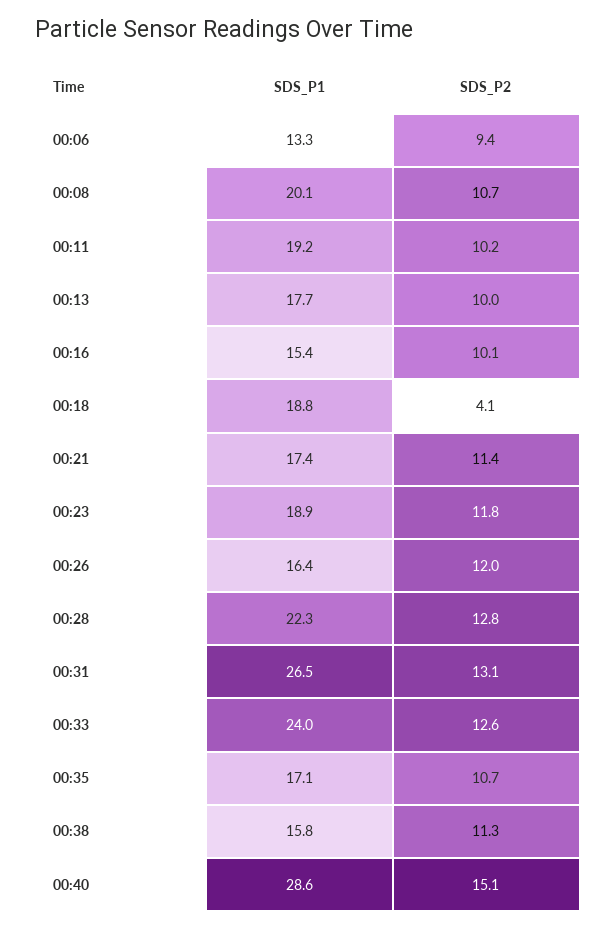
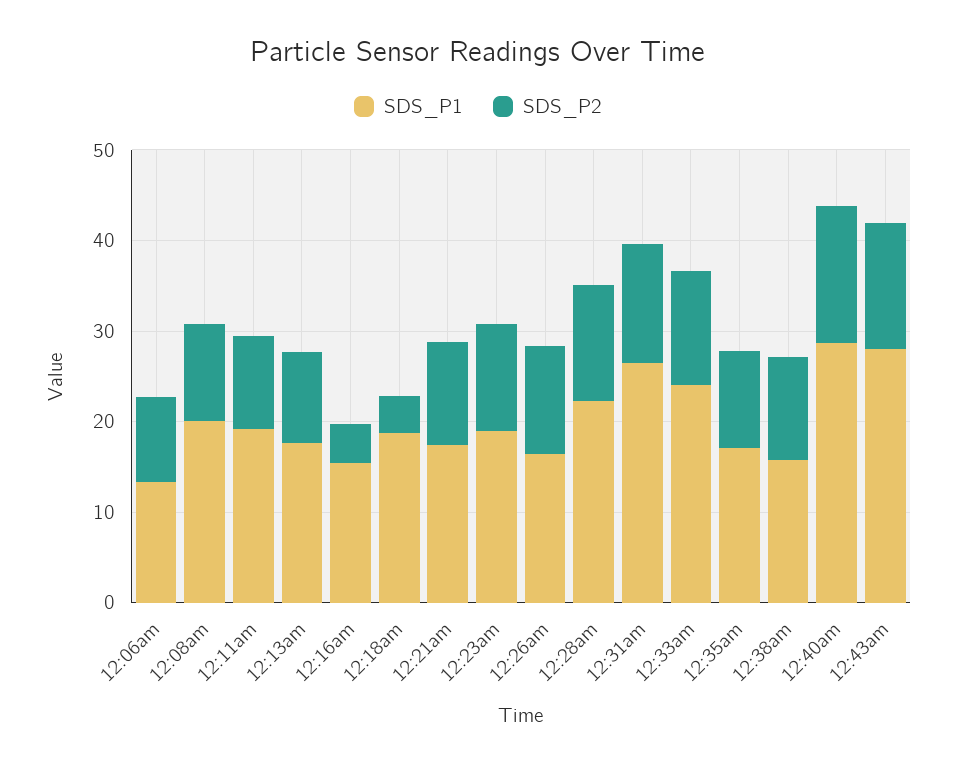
SDS_P2, 00:16: 10.1 -> 4
SDS_P1, 12:43am: none -> 28
SDS_P2, 12:43am: none -> 14

